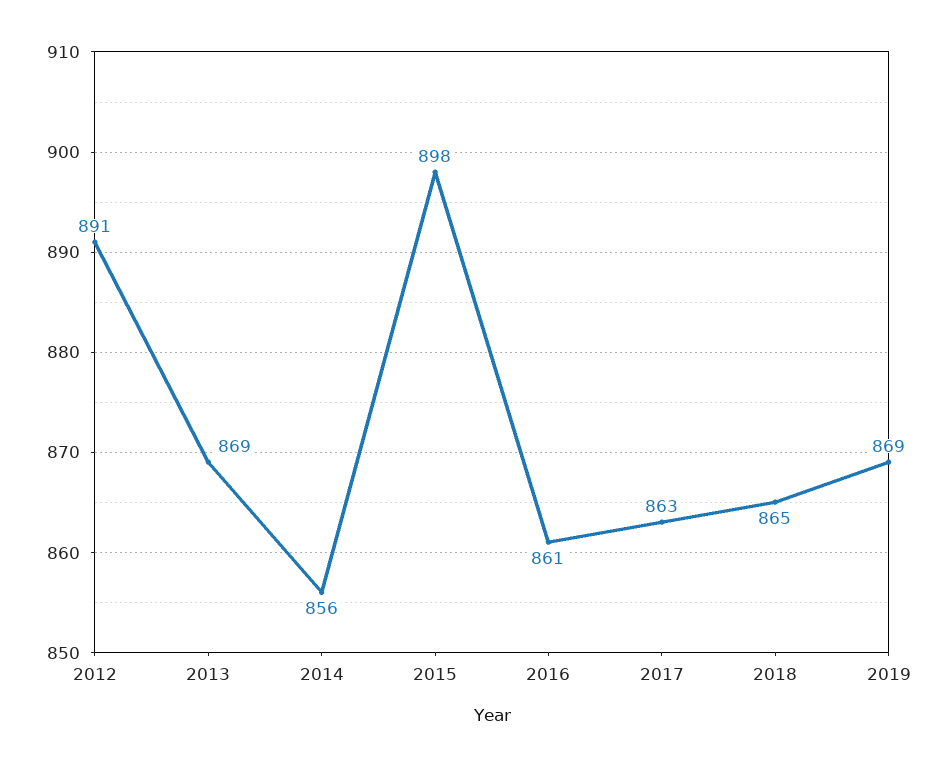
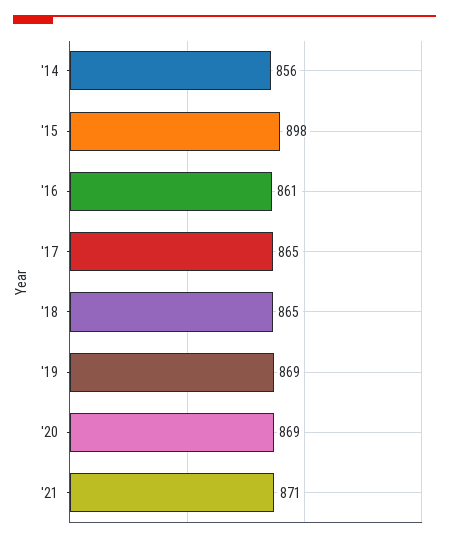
2012: 891 -> none
2013: 869 -> none
2017: 863 -> 865
'20: none -> 869
'21: none -> 871

